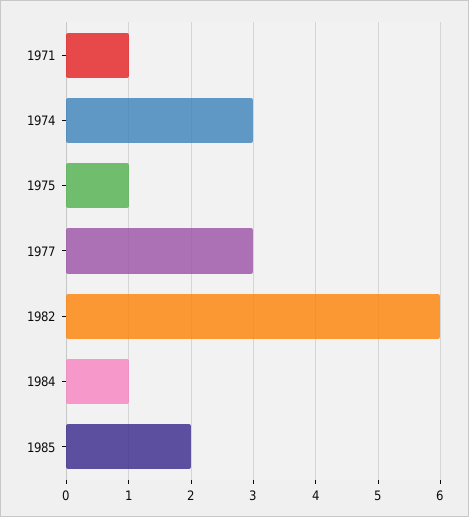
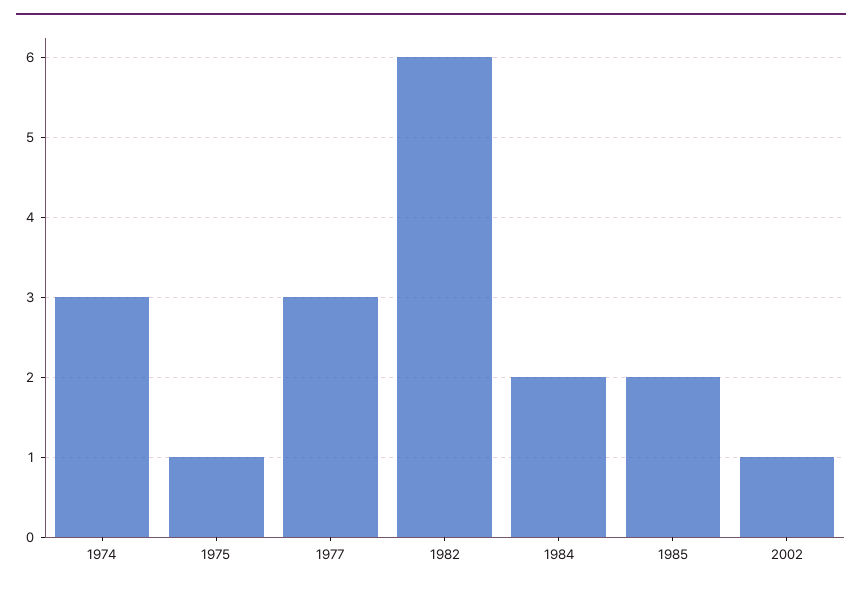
1971: 1 -> none
1984: 1 -> 2
2002: none -> 1

